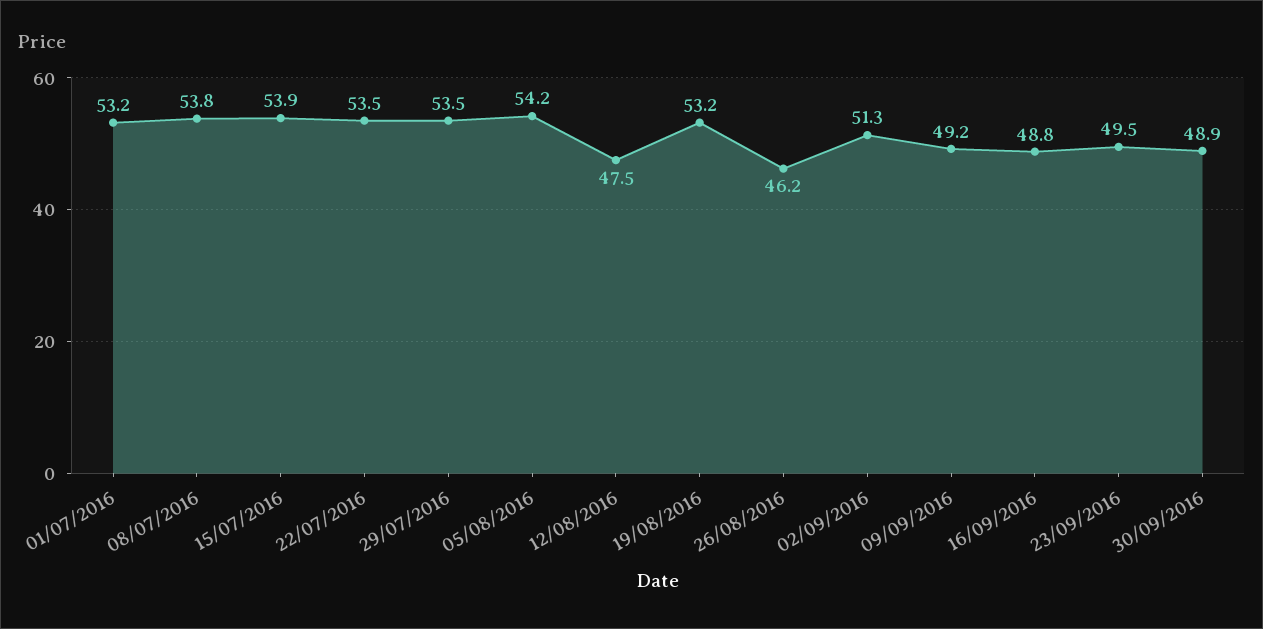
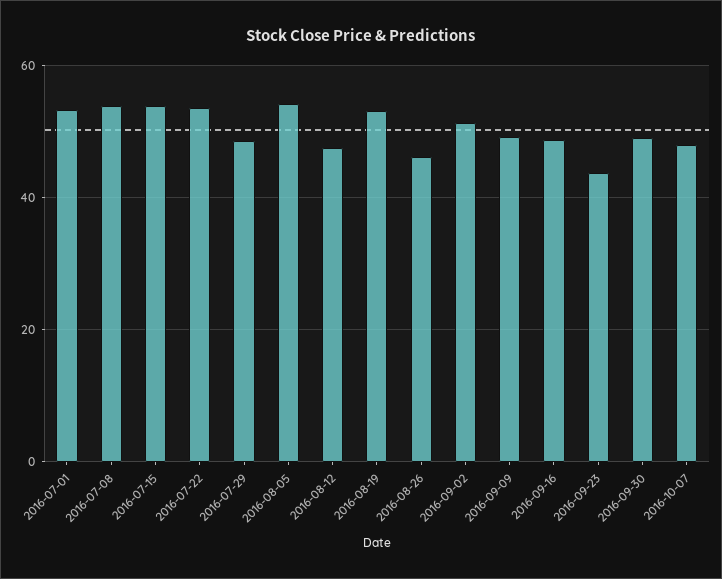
29/07/2016: 53.5 -> 48
23/09/2016: 49.5 -> 44
2016-10-07: none -> 48

